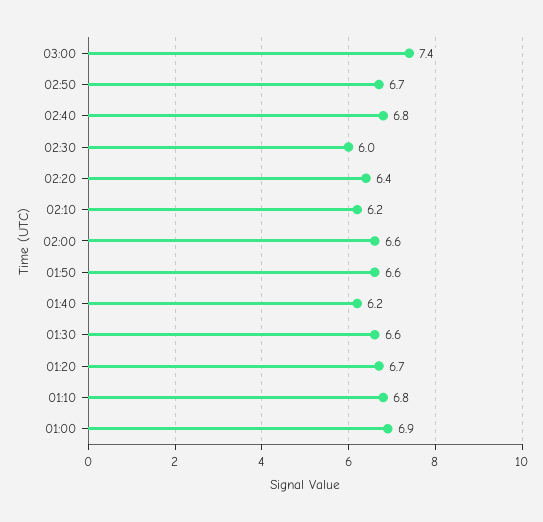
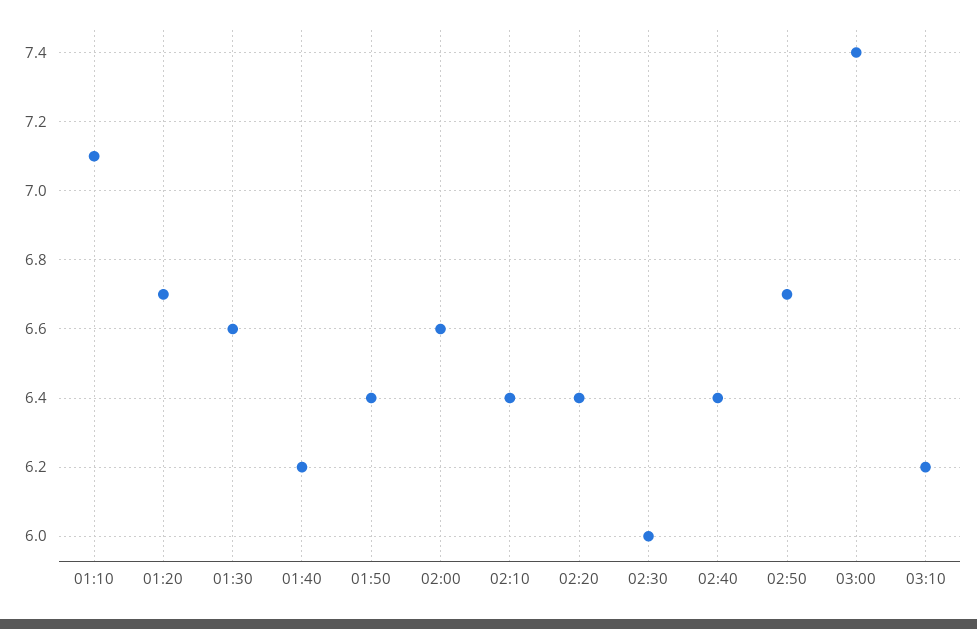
02:40: 6.8 -> 6.4
02:10: 6.2 -> 6.4
01:50: 6.6 -> 6.4
01:10: 6.8 -> 7.1
01:00: 6.9 -> none
03:10: none -> 6.2

